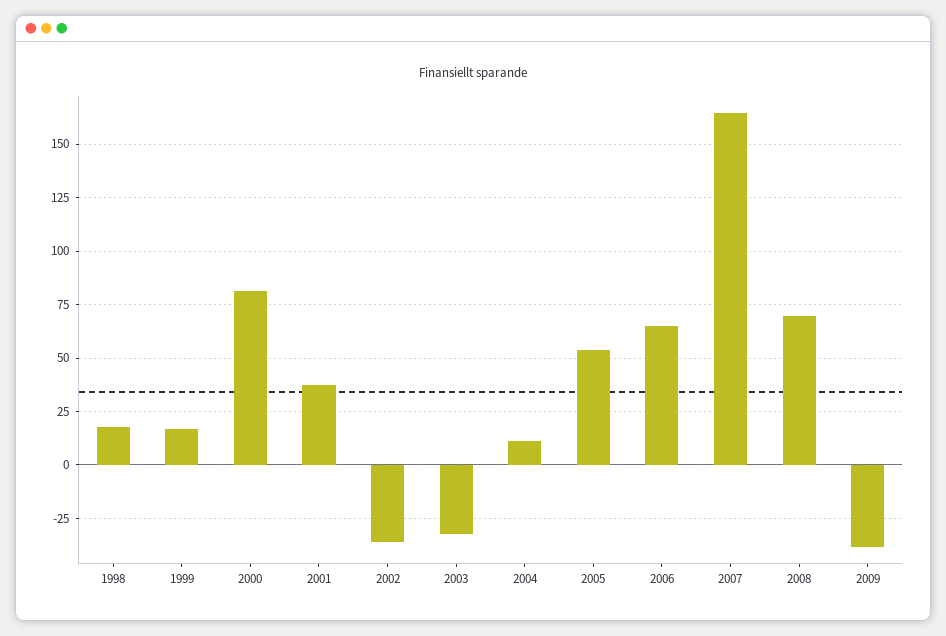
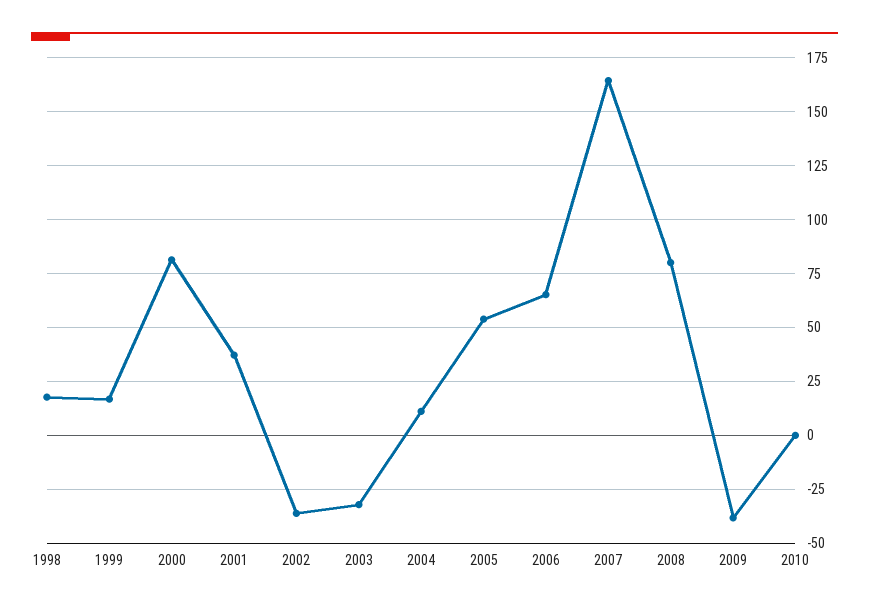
2008: 70 -> 80
2010: none -> 0

